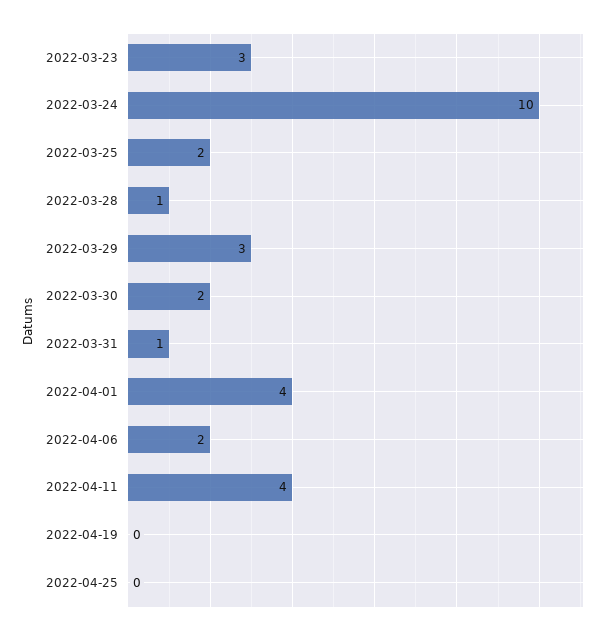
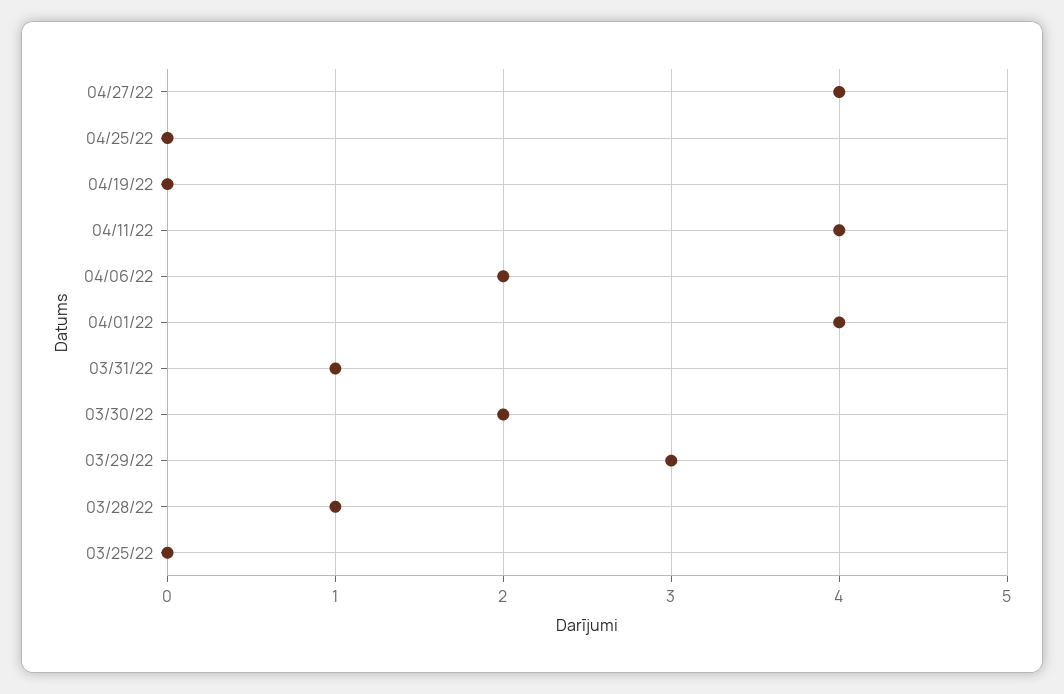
2022-03-23: 3 -> none
2022-03-24: 10 -> none
2022-03-25: 2 -> 0
04/27/22: none -> 4

